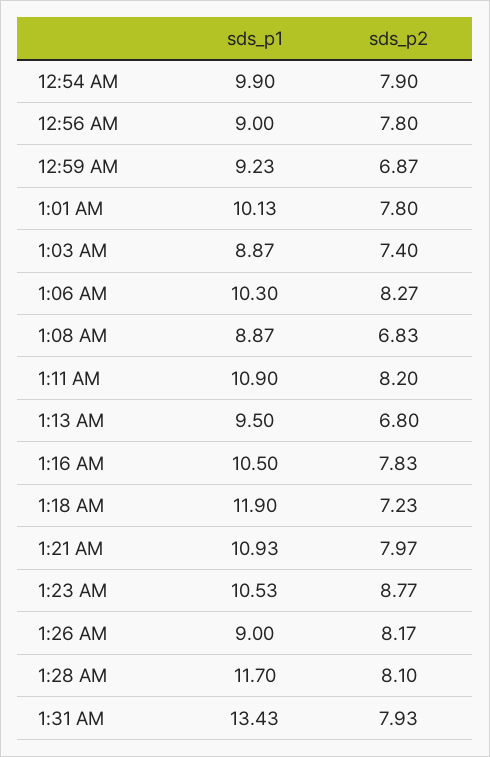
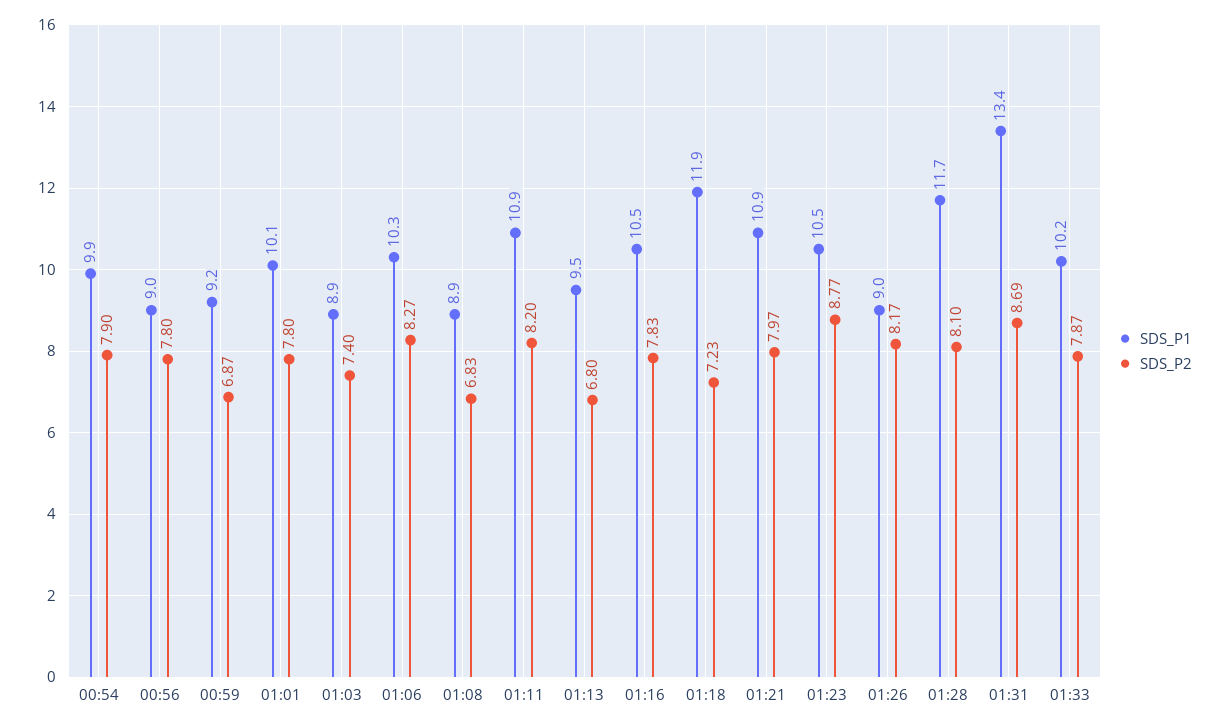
sds_p2, 1:31 AM: 7.93 -> 8.69
sds_p1, 01:33: none -> 10.2
sds_p2, 01:33: none -> 7.87

